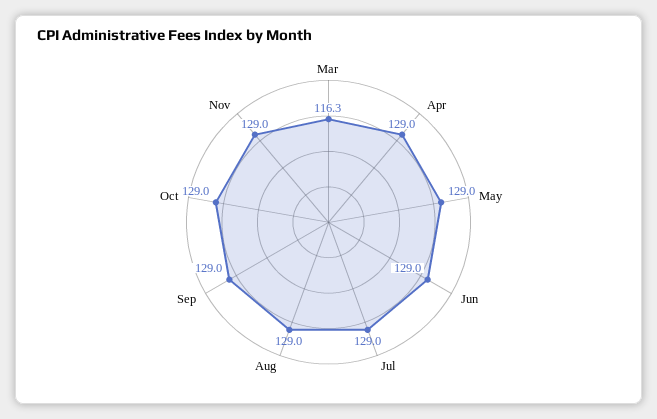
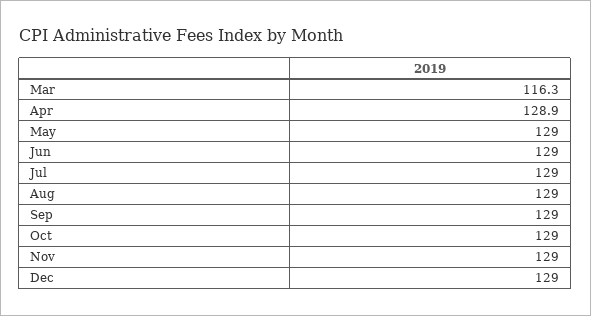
Apr: 129 -> 128.9
Dec: none -> 129

